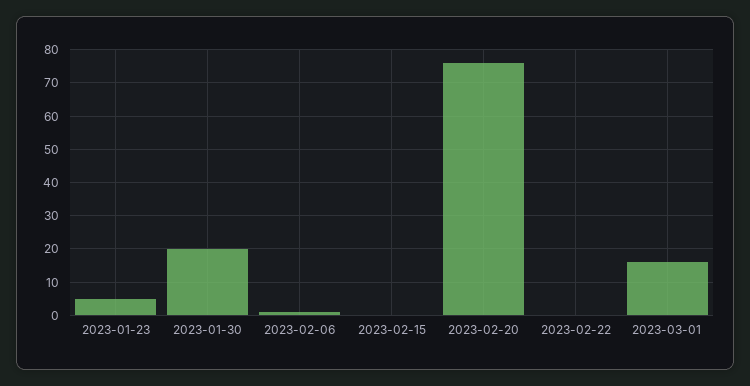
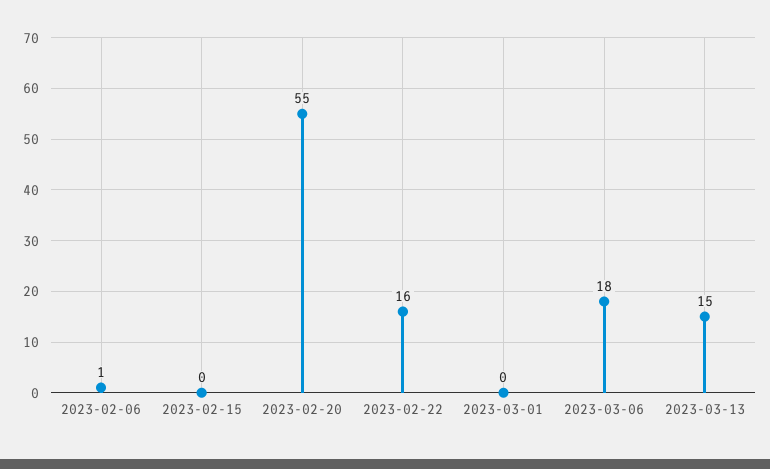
2023-01-23: 5 -> none
2023-01-30: 20 -> none
2023-02-20: 75 -> 55
2023-02-22: 0 -> 16
2023-03-01: 15 -> 0
2023-03-06: none -> 18
2023-03-13: none -> 15

